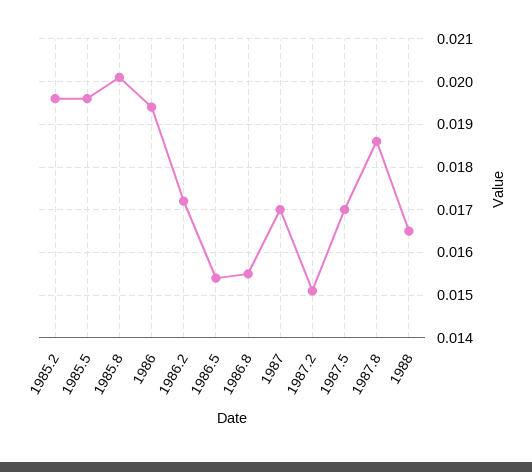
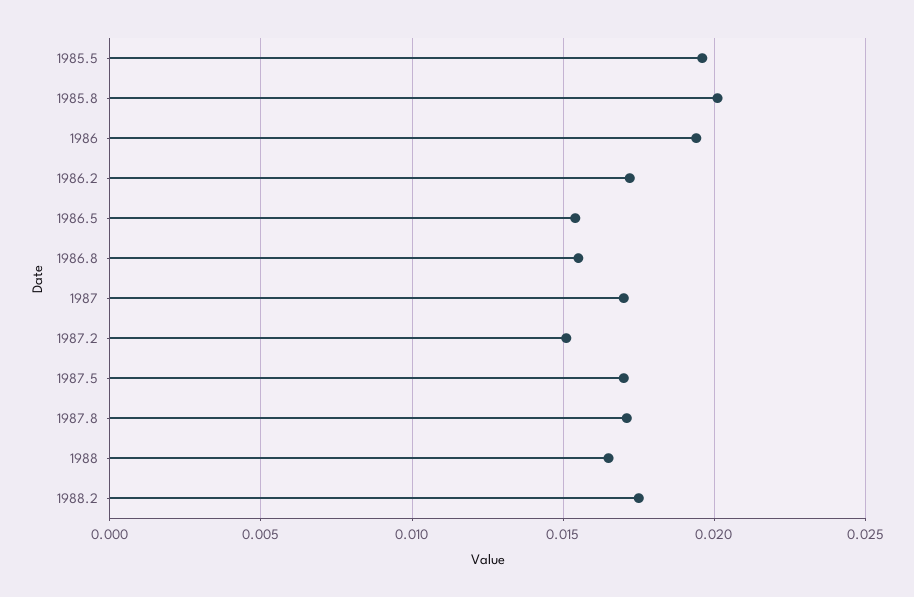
1985.2: 0.0195 -> none
1987.8: 0.0185 -> 0.017
1988.2: none -> 0.0175

